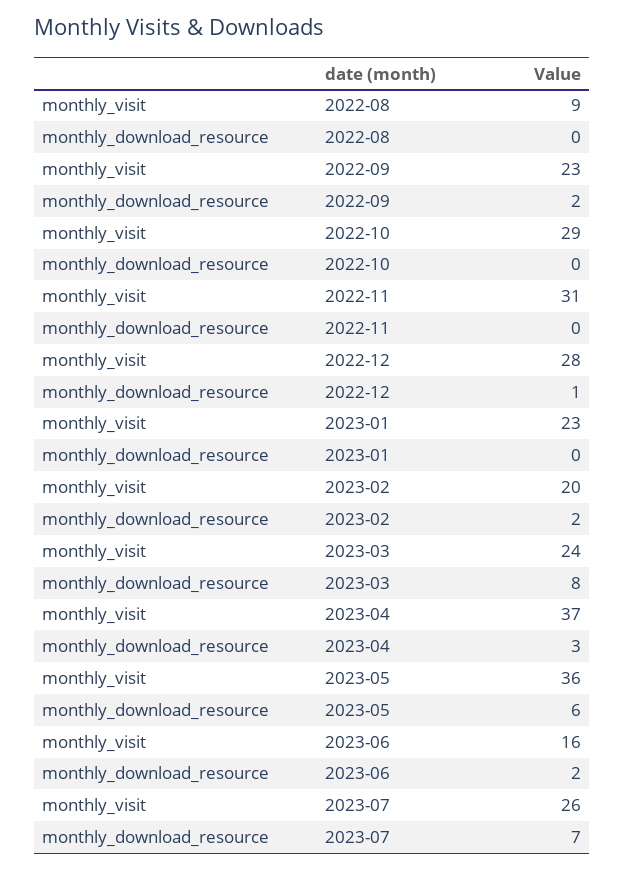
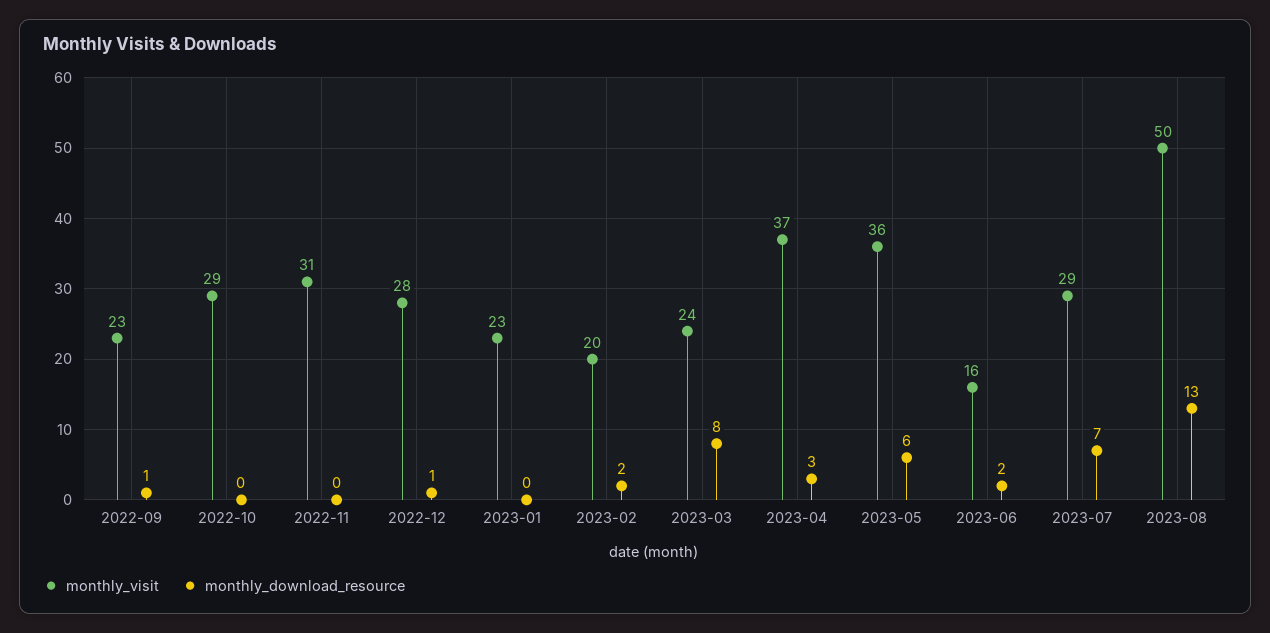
monthly_visit, 2022-08: 9 -> none
monthly_download_resource, 2022-08: 0 -> none
monthly_download_resource, 2022-09: 2 -> 1
monthly_visit, 2023-07: 26 -> 29
monthly_visit, 2023-08: none -> 50
monthly_download_resource, 2023-08: none -> 13

